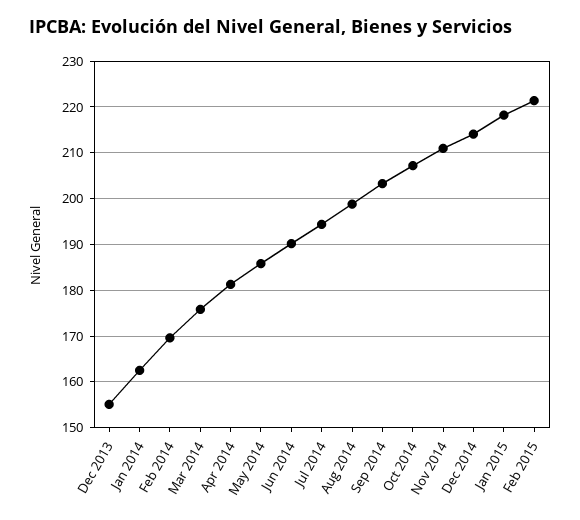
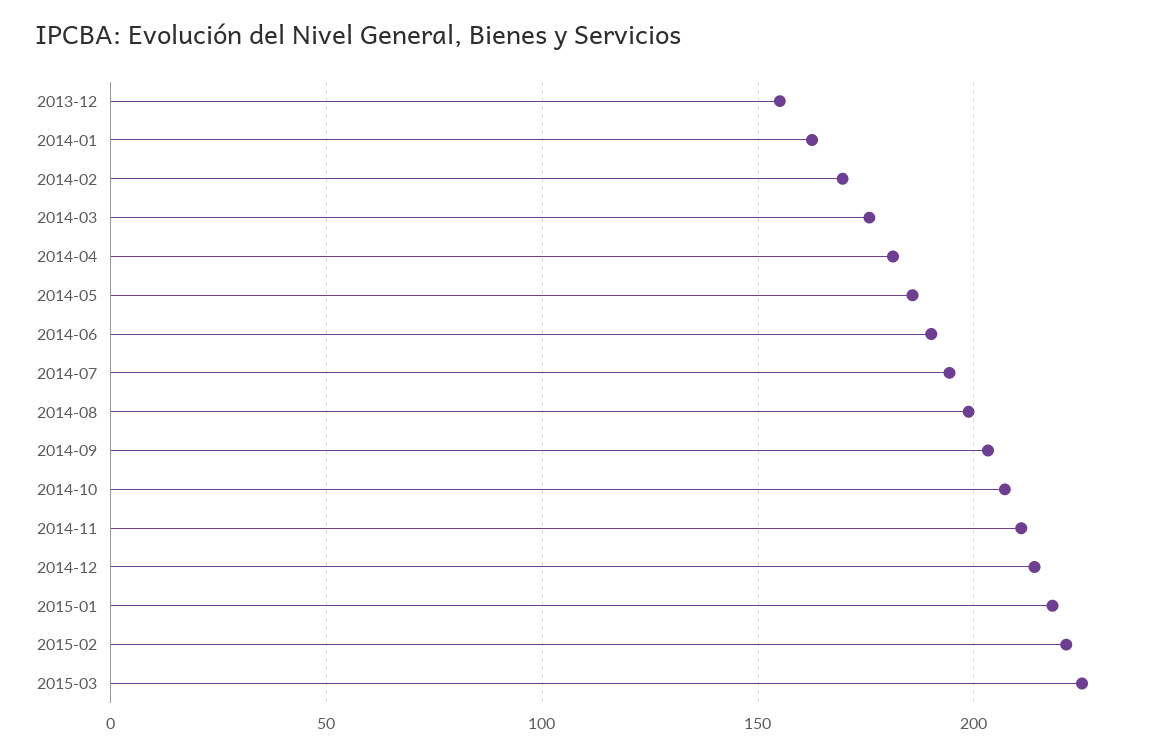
2015-03: none -> 225

